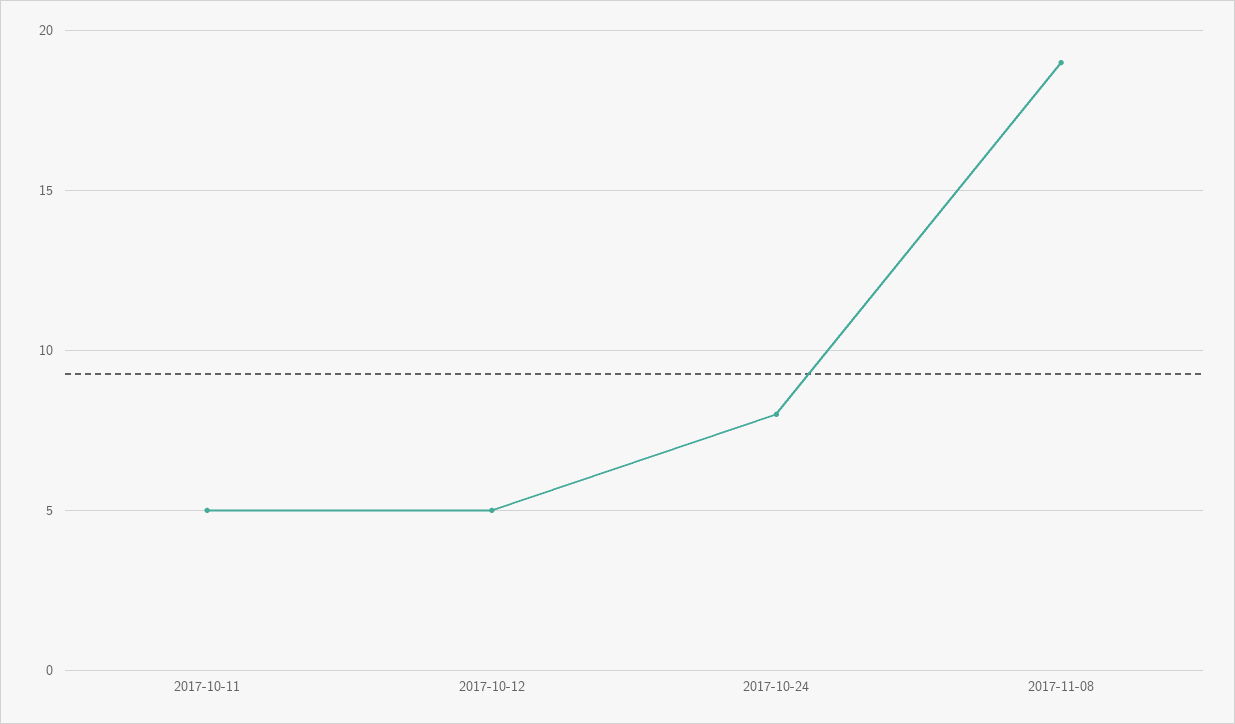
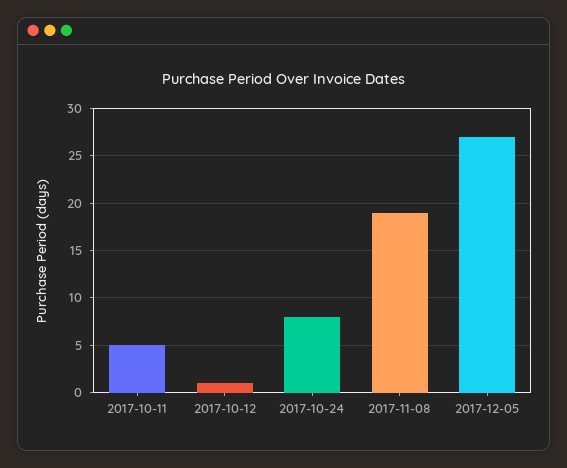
2017-10-12: 5 -> 1
2017-12-05: none -> 27

